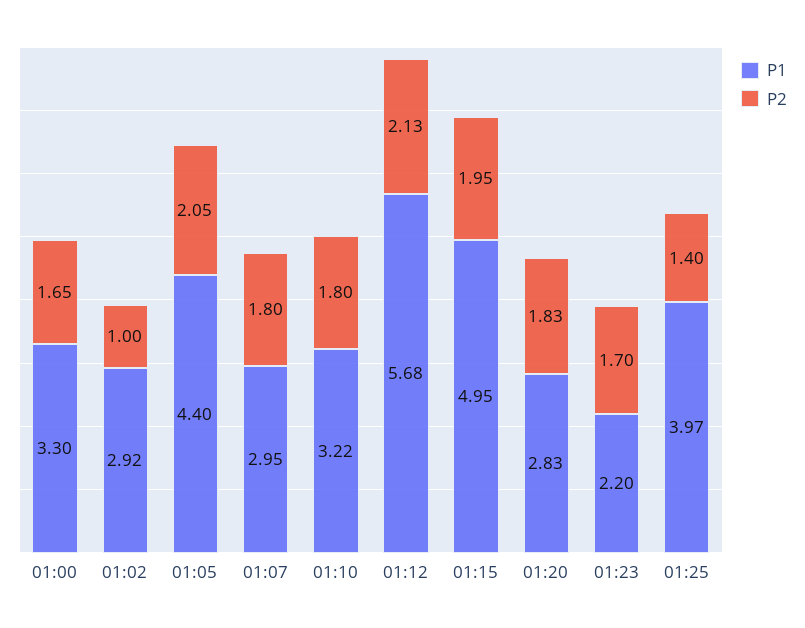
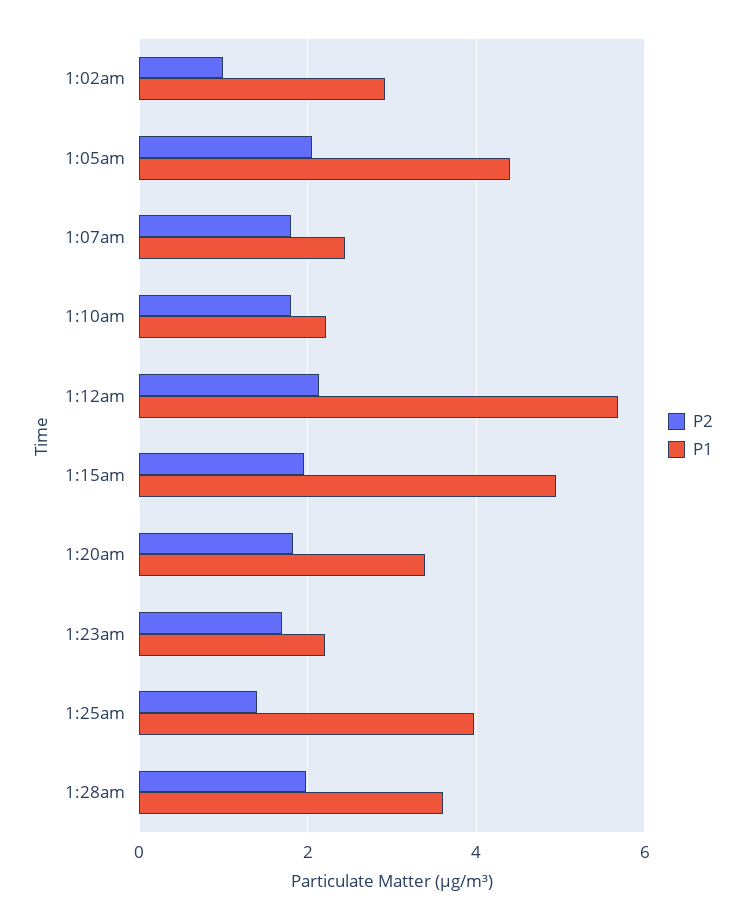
P1, 01:00: 3.3 -> none
P2, 01:00: 1.65 -> none
P1, 01:07: 2.95 -> 2.4
P1, 01:10: 3.22 -> 2.2
P1, 01:20: 2.83 -> 3.4
P2, 1:28am: none -> 2
P1, 1:28am: none -> 3.6

